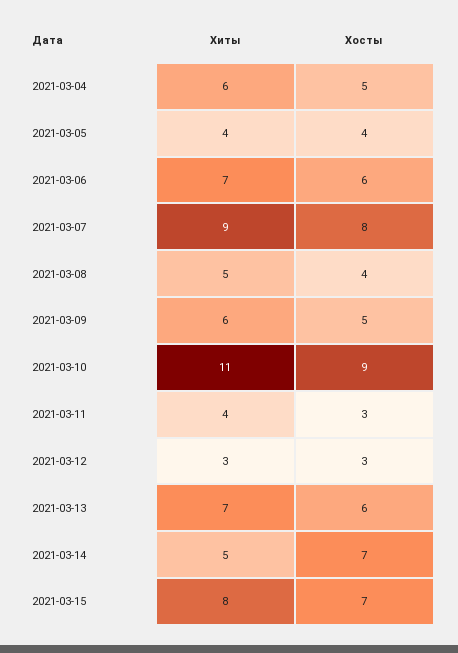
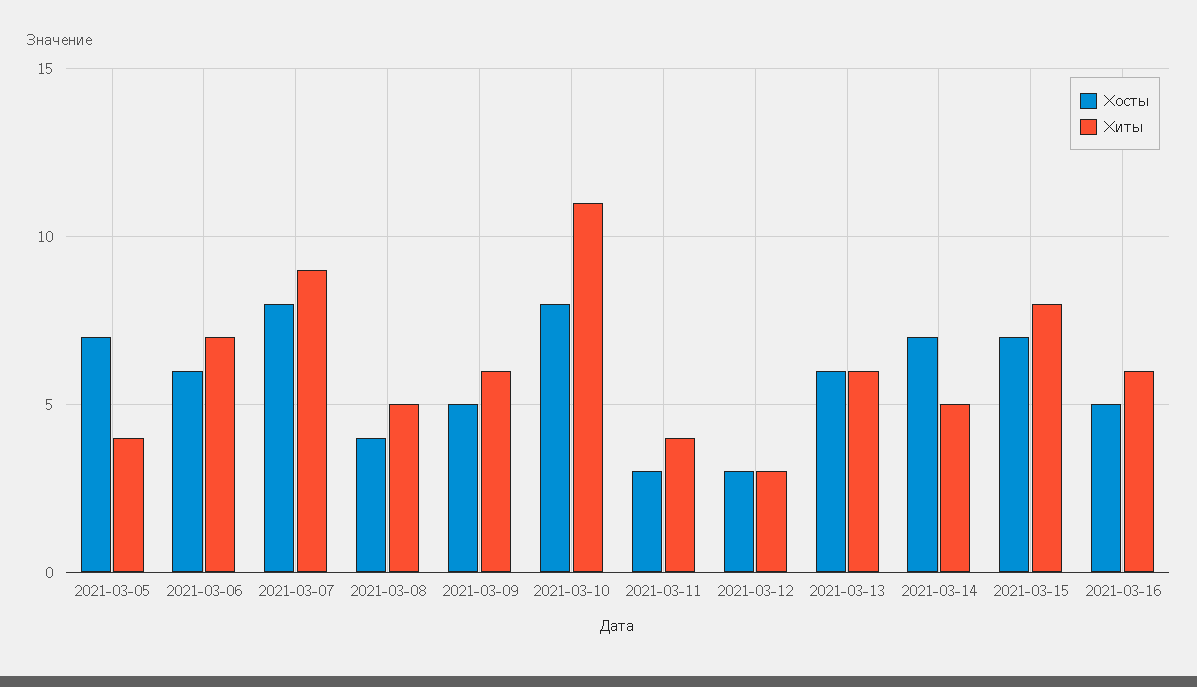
Хиты, 2021-03-04: 6 -> none
Хосты, 2021-03-04: 5 -> none
Хосты, 2021-03-05: 4 -> 7
Хосты, 2021-03-10: 9 -> 8
Хиты, 2021-03-13: 7 -> 6
Хосты, 2021-03-16: none -> 5
Хиты, 2021-03-16: none -> 6

